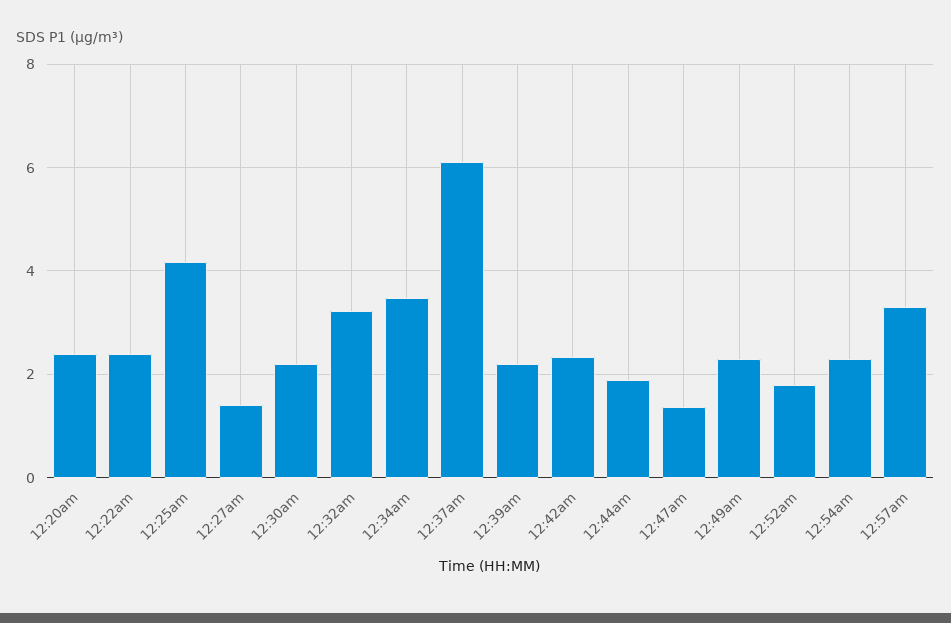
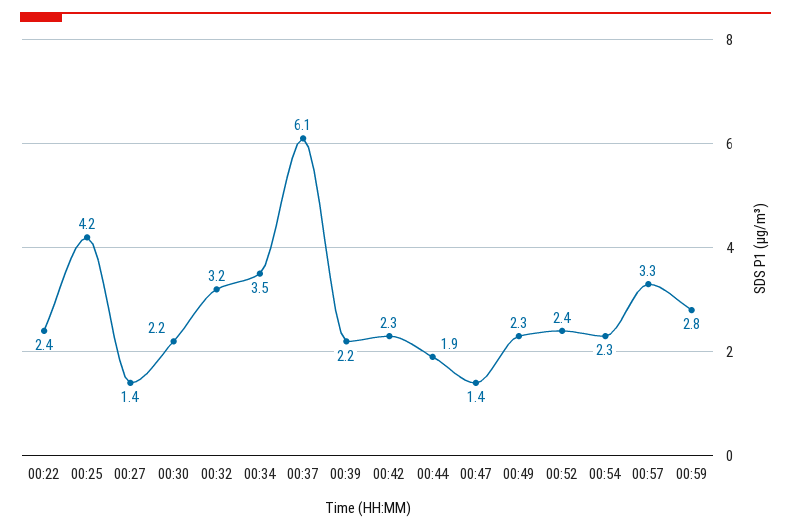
12:20am: 2.4 -> none
12:52am: 1.8 -> 2.4
00:59: none -> 2.8

